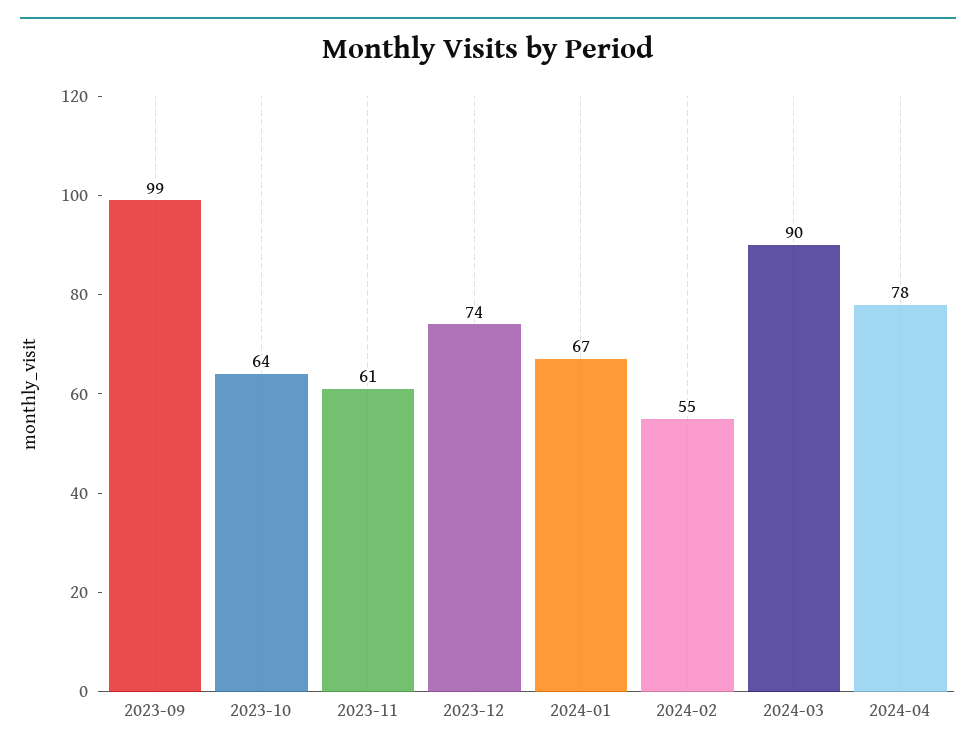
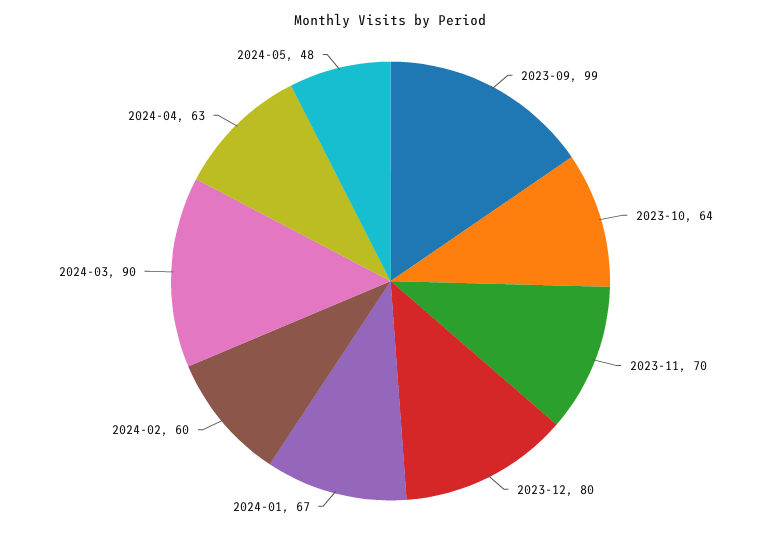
2023-11: 61 -> 70
2023-12: 74 -> 80
2024-02: 55 -> 60
2024-04: 78 -> 63
2024-05: none -> 48

